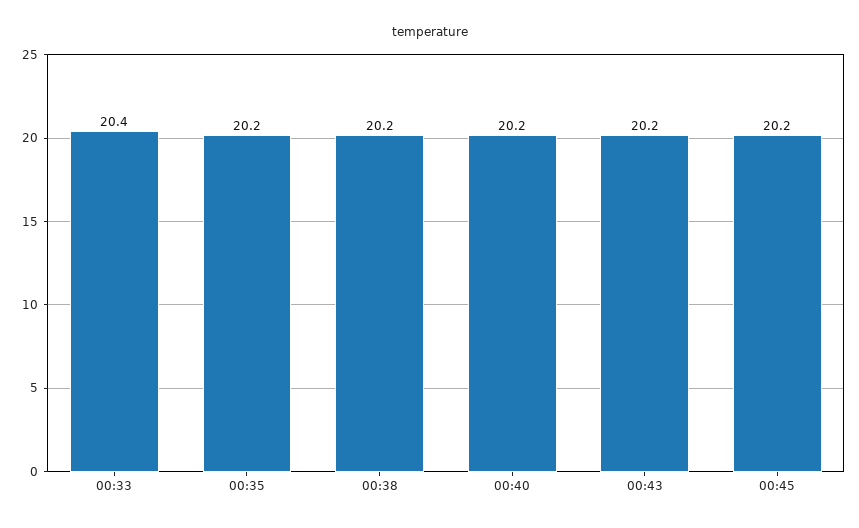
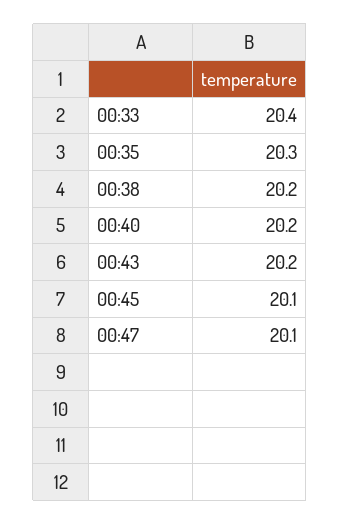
00:35: 20.2 -> 20.3
00:45: 20.2 -> 20.1
00:47: none -> 20.1

